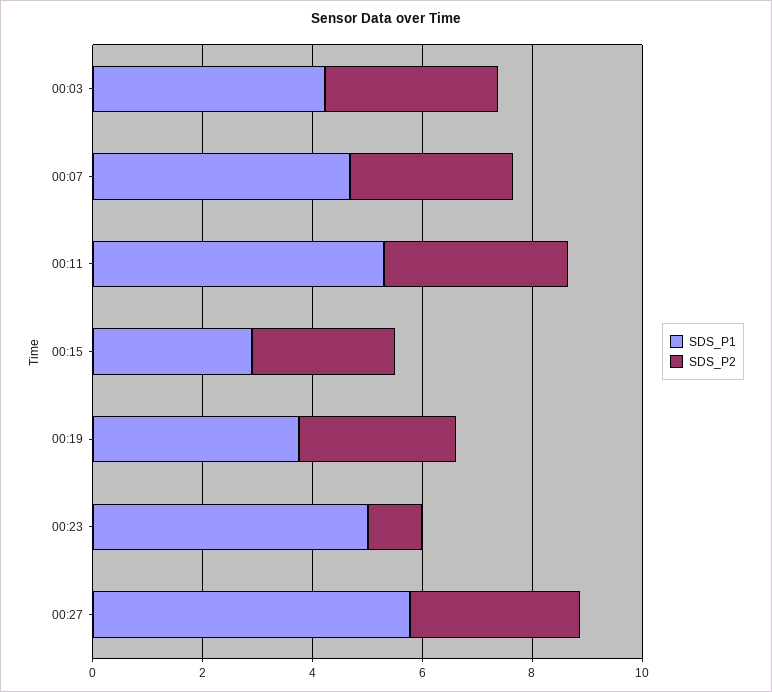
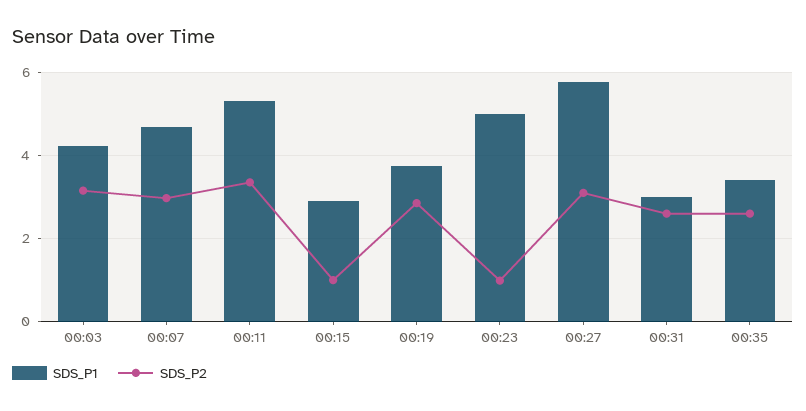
SDS_P2, 00:15: 2.5 -> 1
SDS_P1, 00:31: none -> 3
SDS_P2, 00:31: none -> 2.6
SDS_P1, 00:35: none -> 3.4
SDS_P2, 00:35: none -> 2.6

